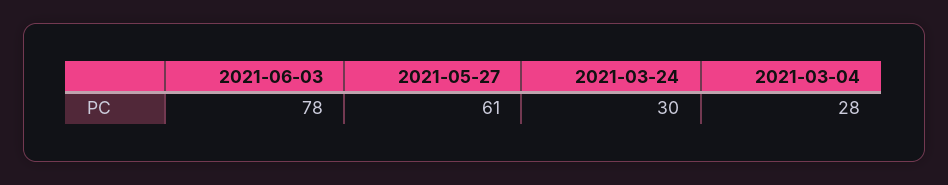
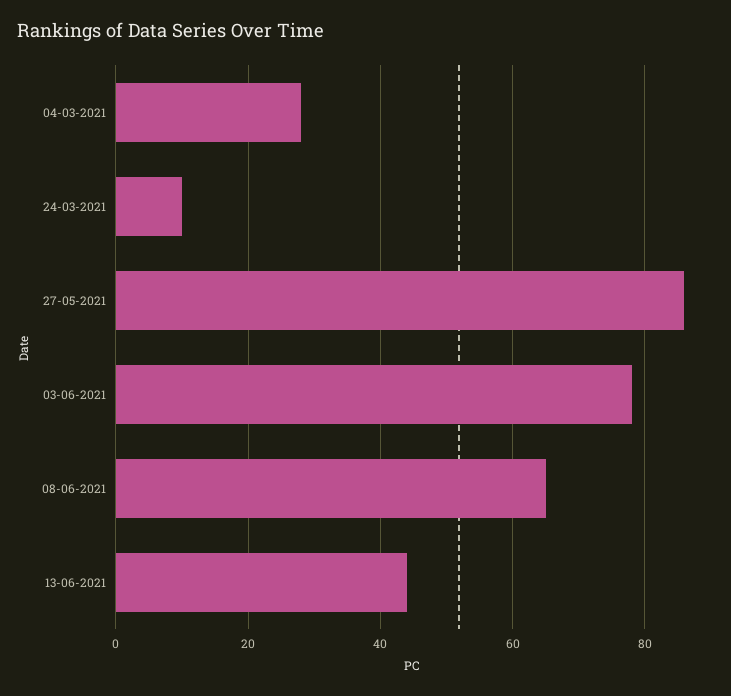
2021-05-27: 61 -> 85
2021-03-24: 30 -> 10
08-06-2021: none -> 65
13-06-2021: none -> 45

